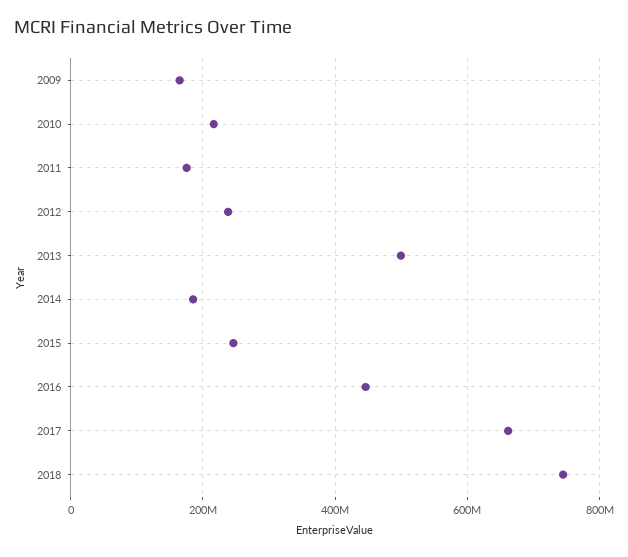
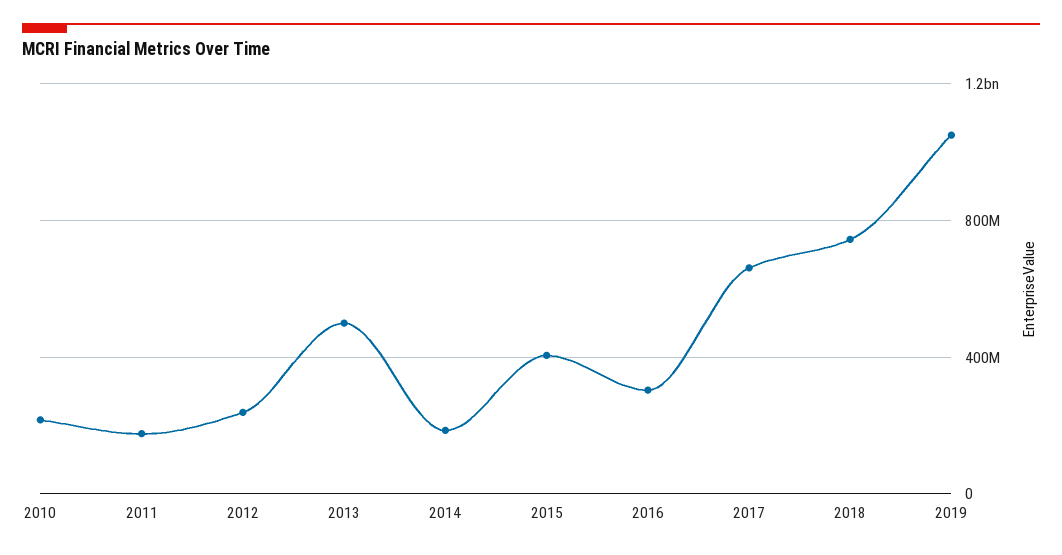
2009: 160000000 -> none
2015: 240000000 -> 400000000
2016: 440000000 -> 300000000
2019: none -> 1050000000

